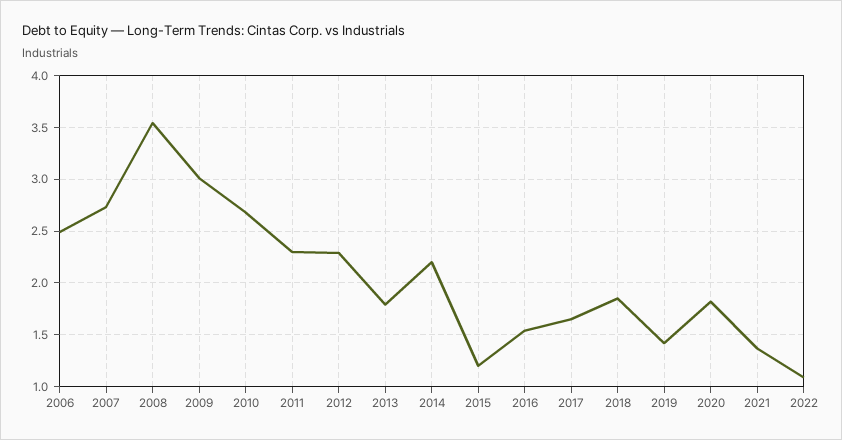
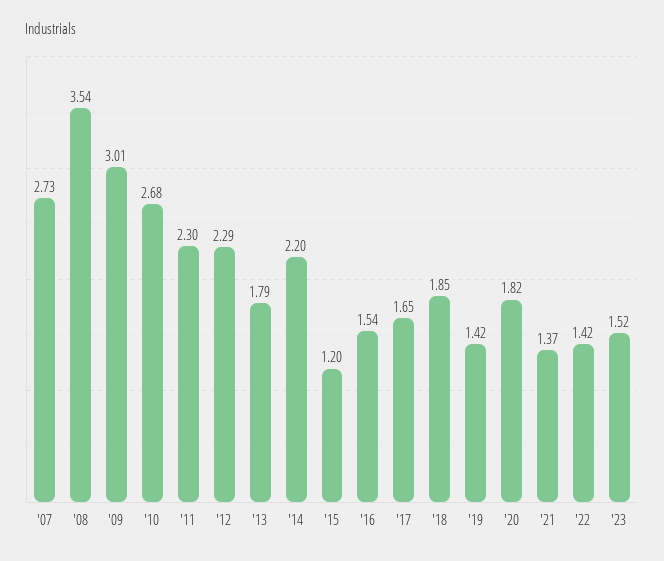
2006: 2.5 -> none
2022: 1.1 -> 1.42
'23: none -> 1.52

